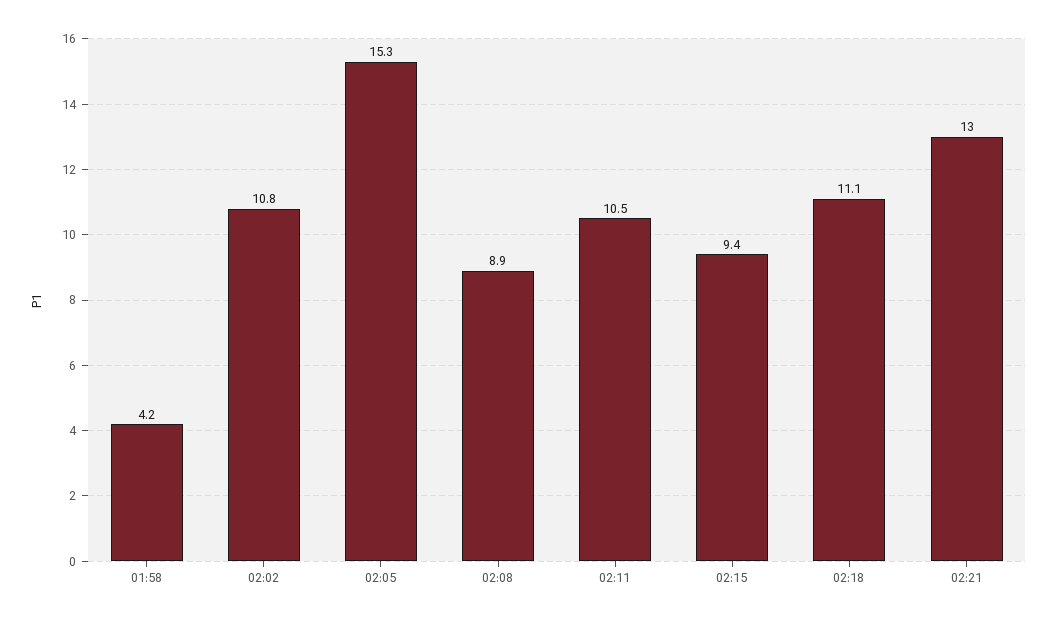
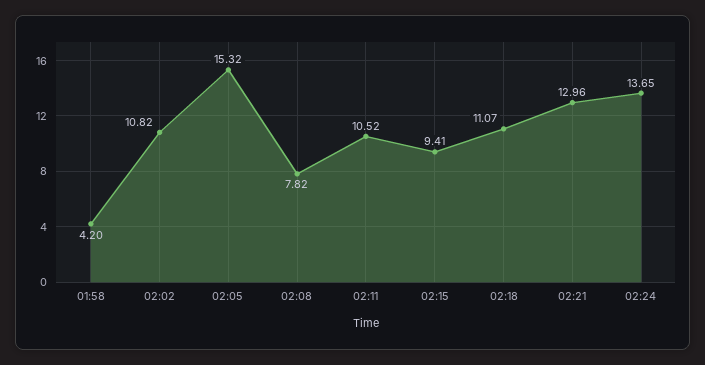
02:08: 8.9 -> 7.82
02:24: none -> 13.65

